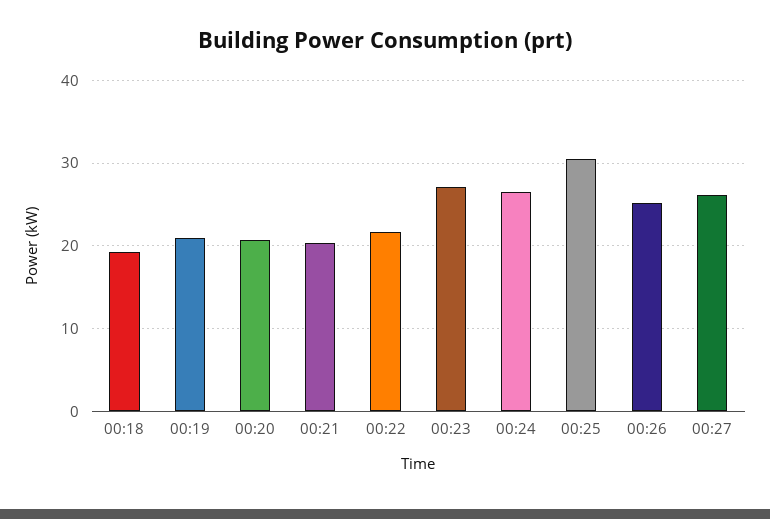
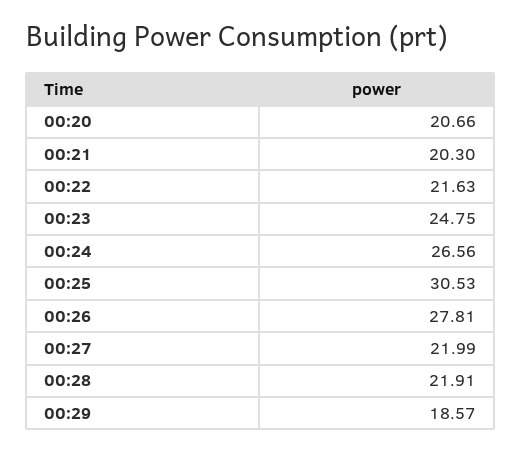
00:18: 19 -> none
00:19: 21 -> none
00:23: 27 -> 24.75
00:26: 25 -> 27.81
00:27: 26 -> 21.99
00:28: none -> 21.91
00:29: none -> 18.57

